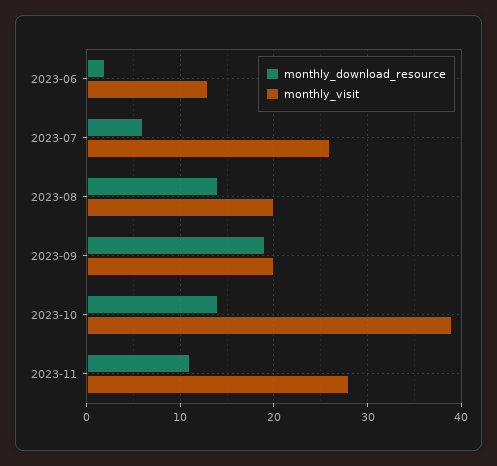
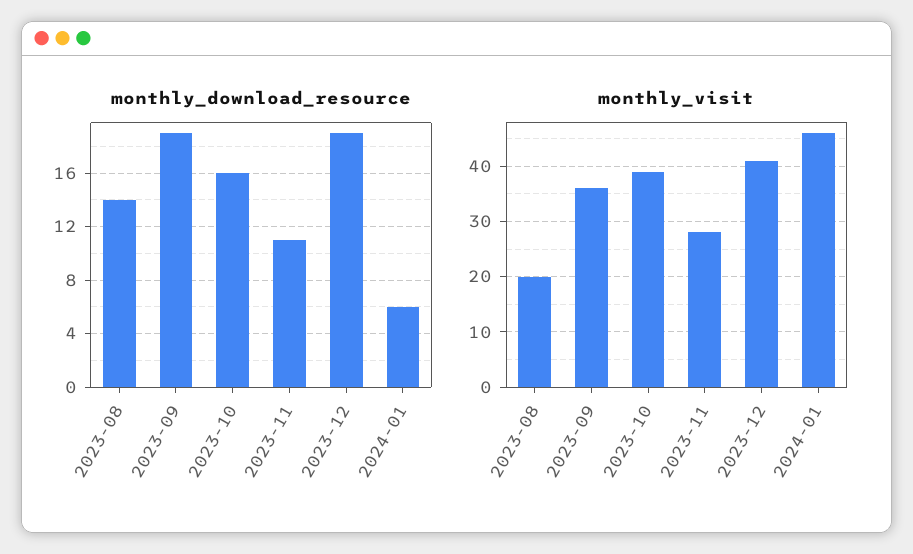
monthly_download_resource, 2023-06: 2 -> none
monthly_visit, 2023-06: 13 -> none
monthly_download_resource, 2023-07: 6 -> none
monthly_visit, 2023-07: 26 -> none
monthly_visit, 2023-09: 20 -> 35
monthly_download_resource, 2023-10: 14 -> 16
monthly_download_resource, 2023-12: none -> 19
monthly_download_resource, 2024-01: none -> 6
monthly_visit, 2023-12: none -> 40
monthly_visit, 2024-01: none -> 45

